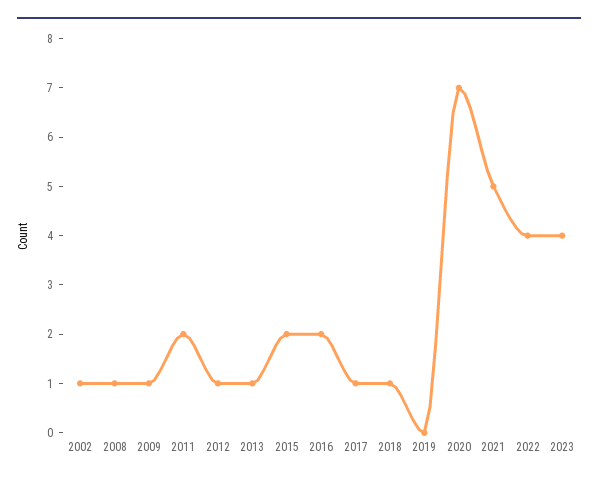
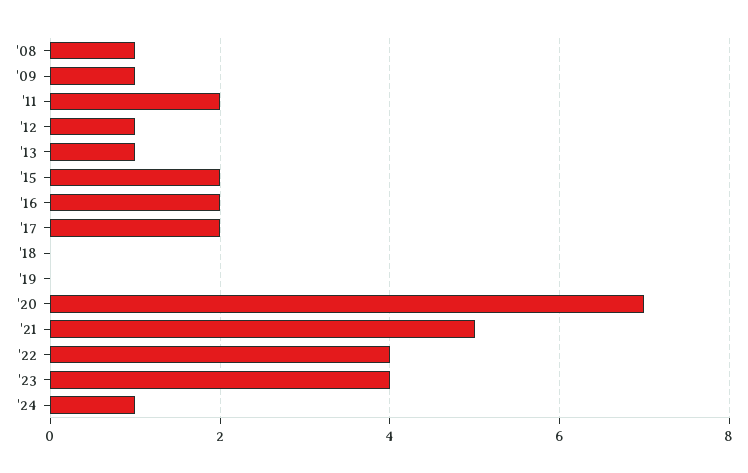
2002: 1 -> none
2017: 1 -> 2
2018: 1 -> 0
'24: none -> 1

